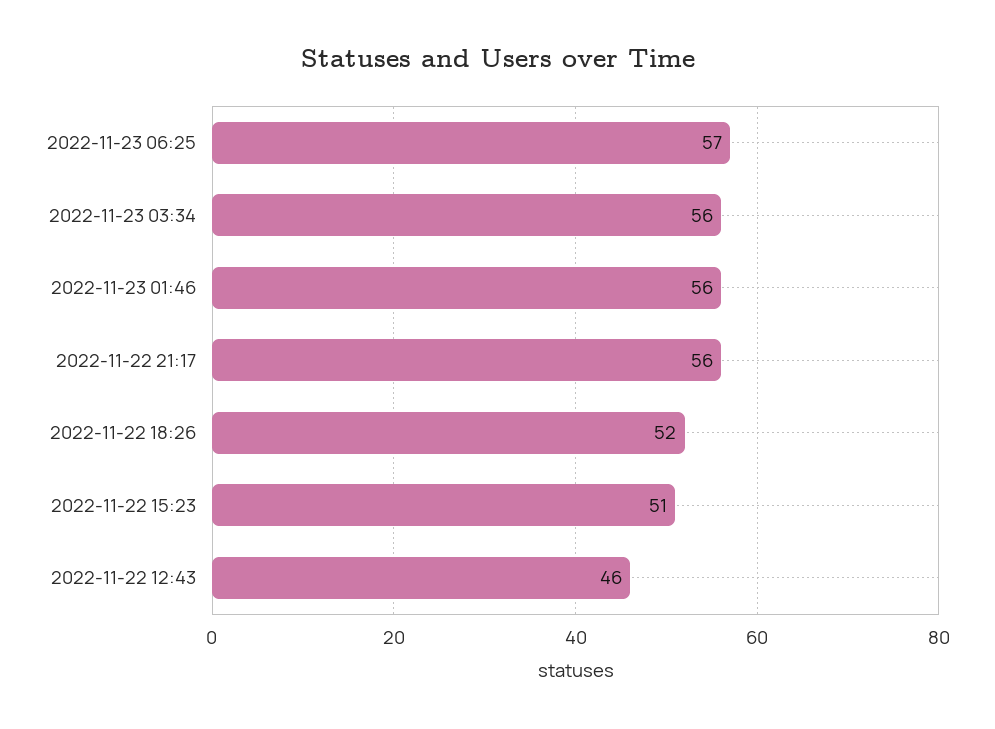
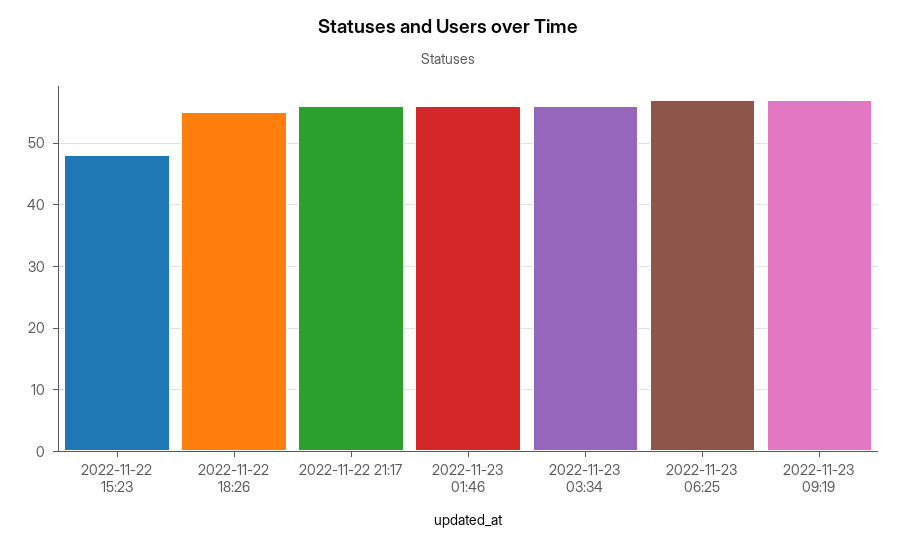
2022-11-22 18:26: 52 -> 55
2022-11-22 15:23: 51 -> 48
2022-11-22 12:43: 46 -> none
2022-11-23 09:19: none -> 57

